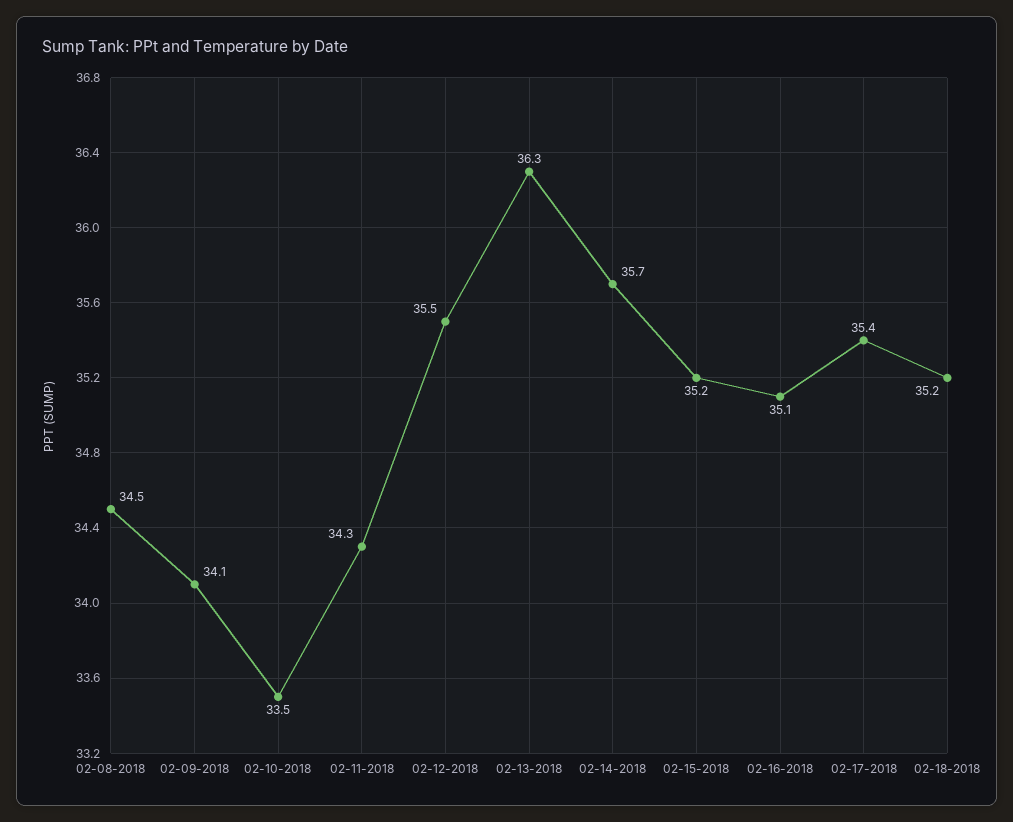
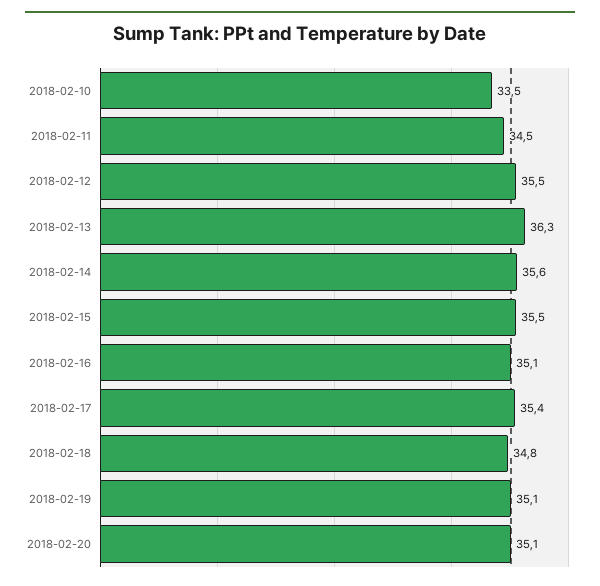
02-08-2018: 34.5 -> none
02-09-2018: 34.1 -> none
02-11-2018: 34.3 -> 34.5
02-14-2018: 35.7 -> 35.6
02-15-2018: 35.2 -> 35.5
02-18-2018: 35.2 -> 34.8
2018-02-19: none -> 35.1
2018-02-20: none -> 35.1

